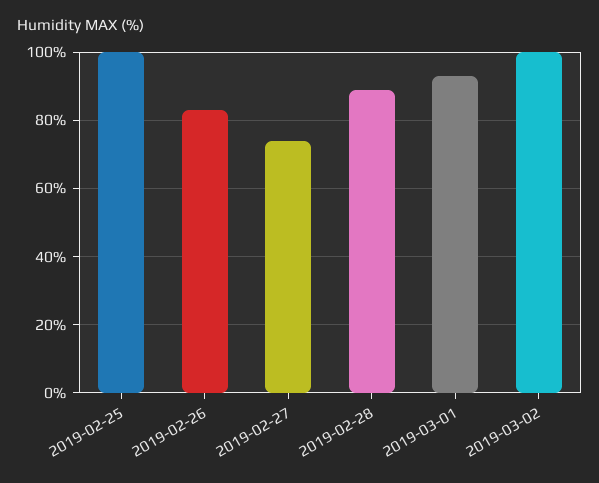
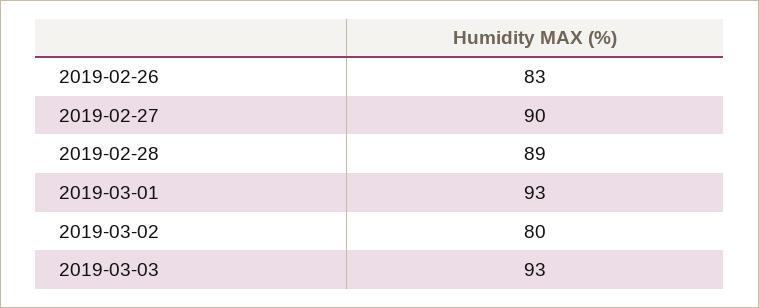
2019-02-25: 100 -> none
2019-02-27: 75 -> 90
2019-03-02: 100 -> 80
2019-03-03: none -> 93

